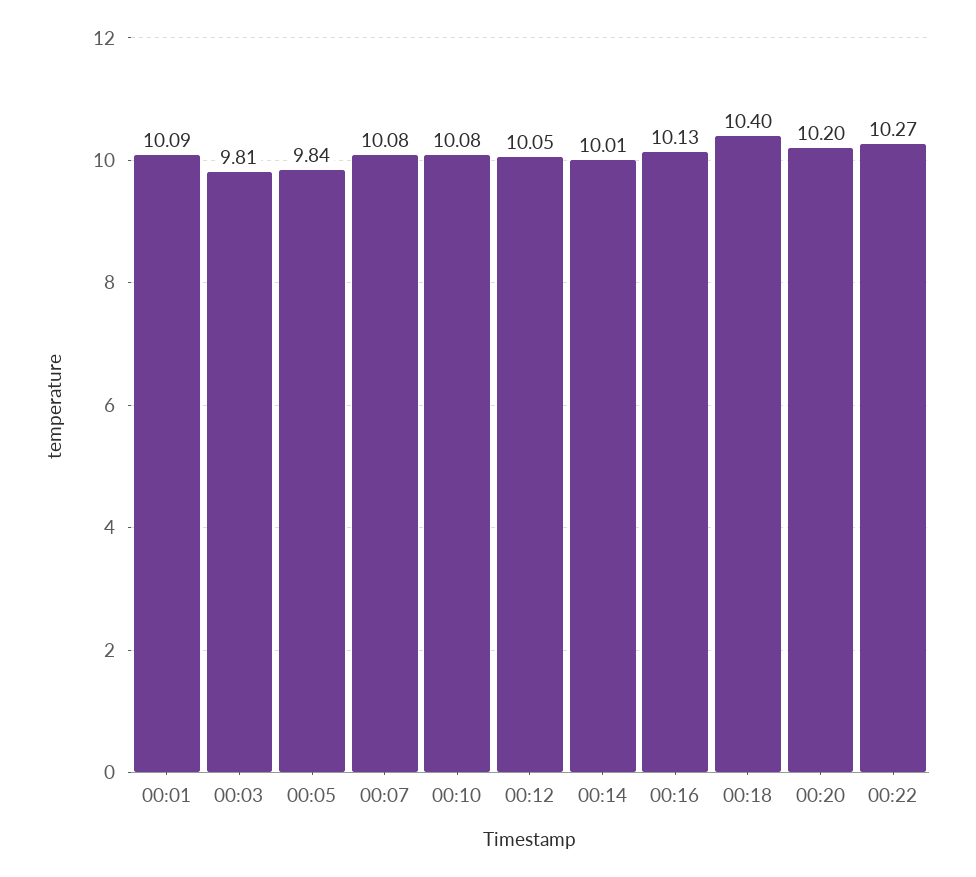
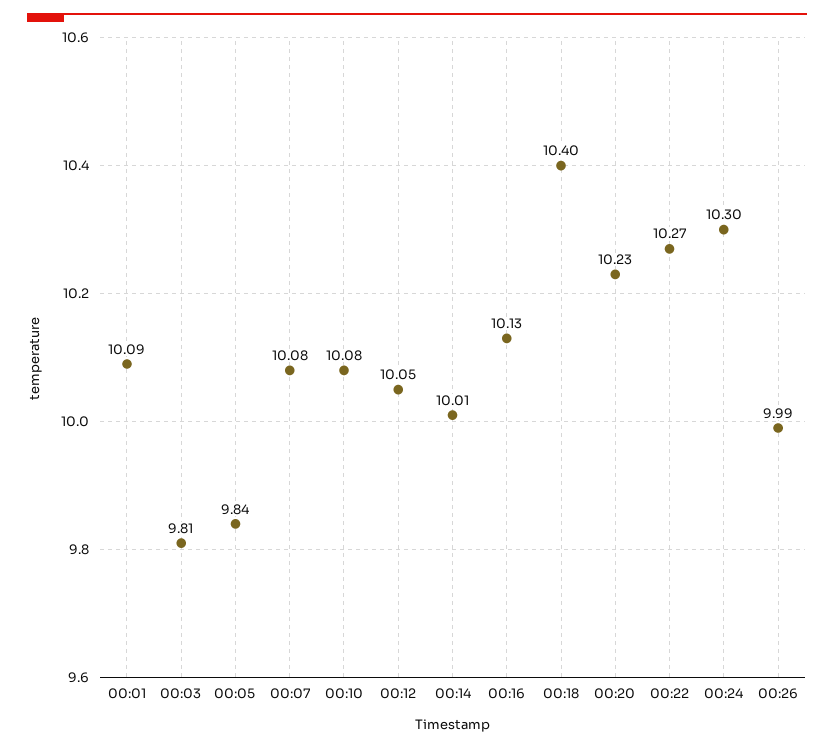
00:20: 10.2 -> 10.23
00:24: none -> 10.3
00:26: none -> 9.99

